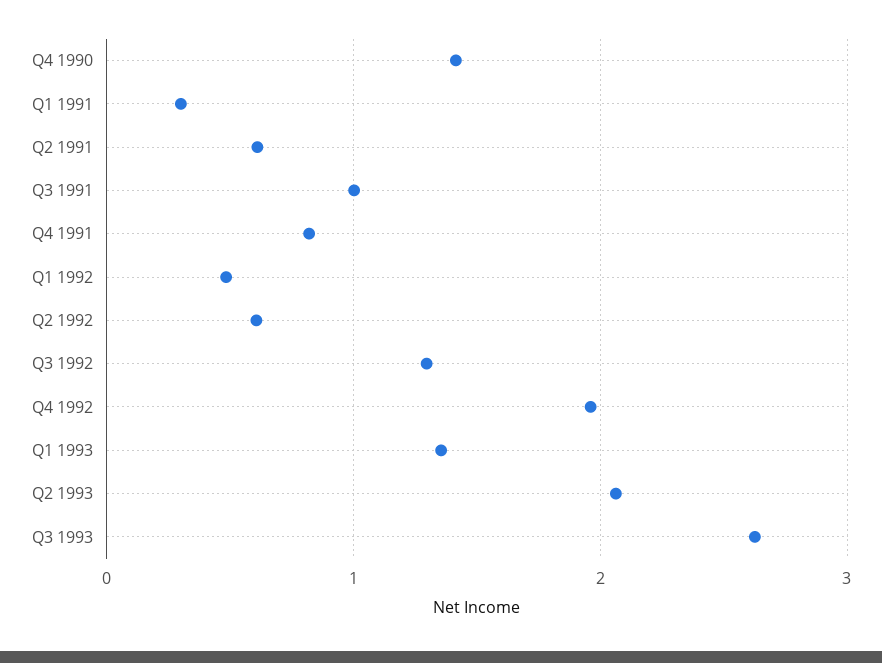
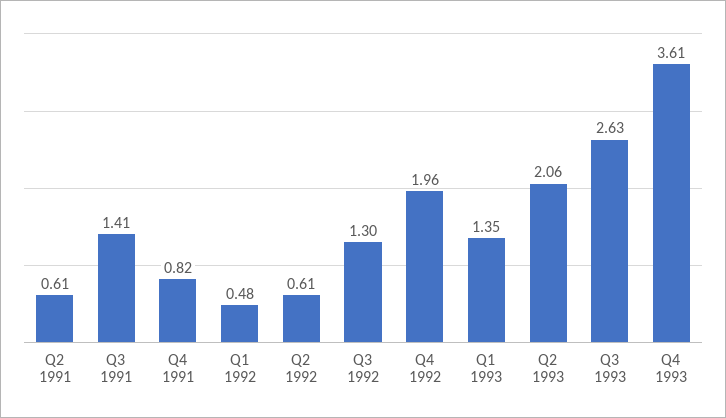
Q4 1990: 1.4 -> none
Q1 1991: 0.3 -> none
Q3 1991: 1 -> 1.41
Q4 1993: none -> 3.61

